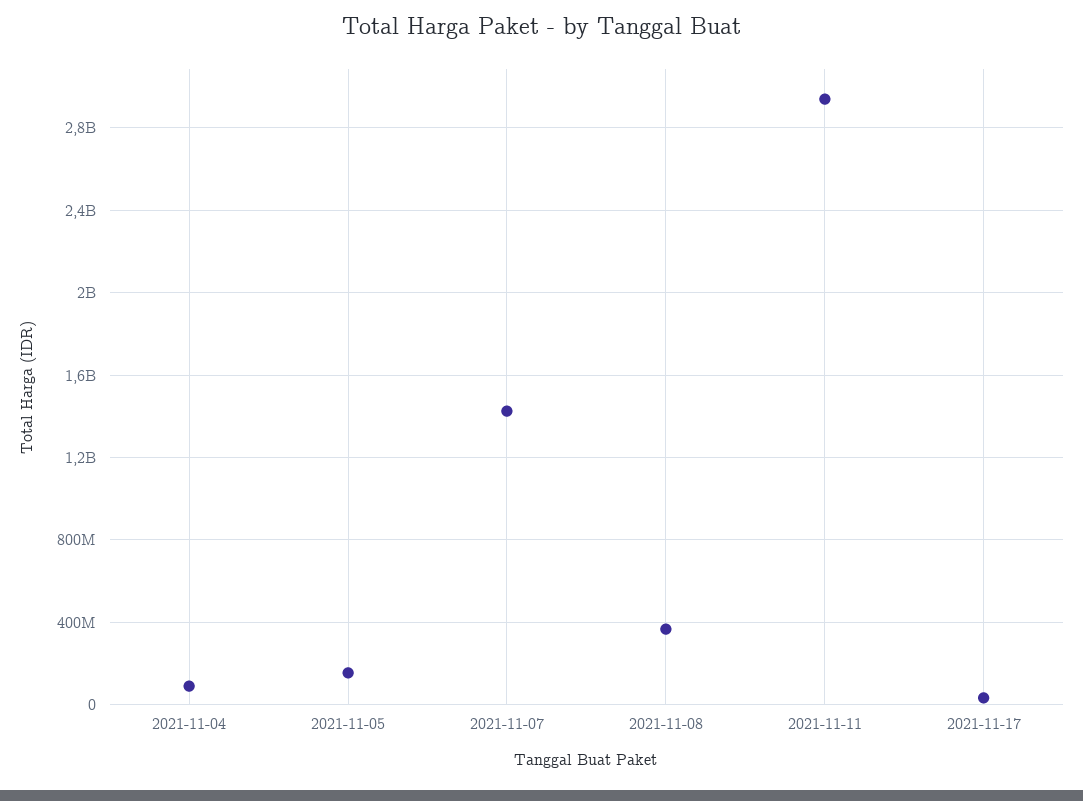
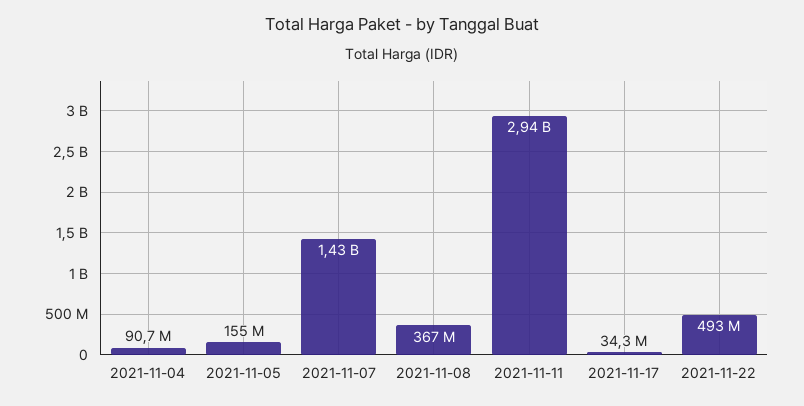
2021-11-22: none -> 493000000

